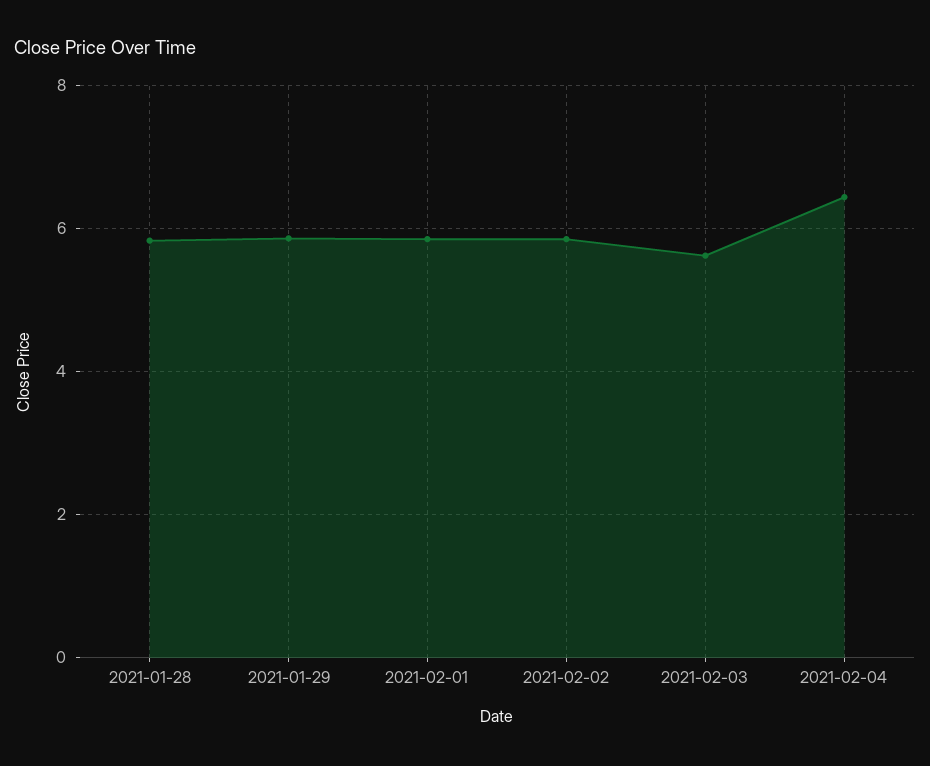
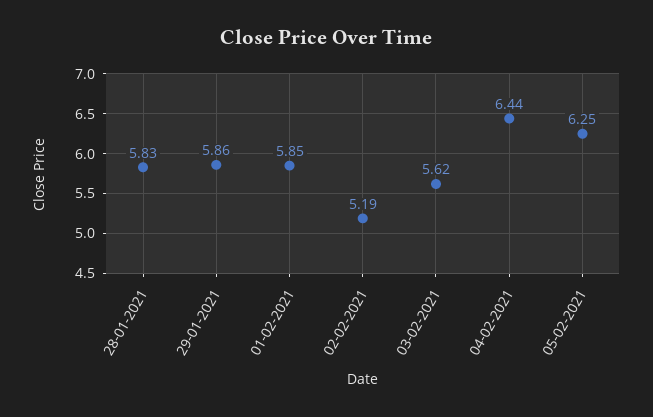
2021-02-02: 5.8 -> 5.19
05-02-2021: none -> 6.25

